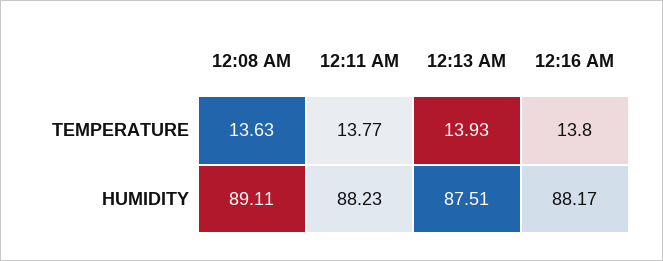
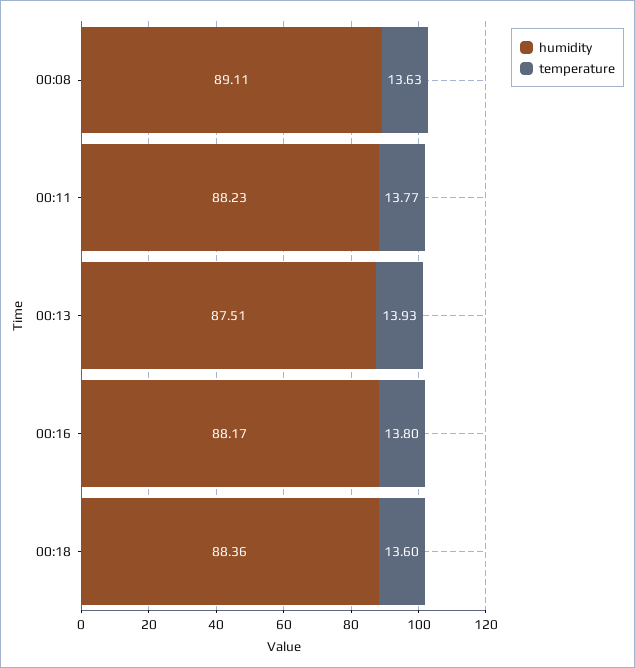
HUMIDITY, 00:18: none -> 88.36
TEMPERATURE, 00:18: none -> 13.6

